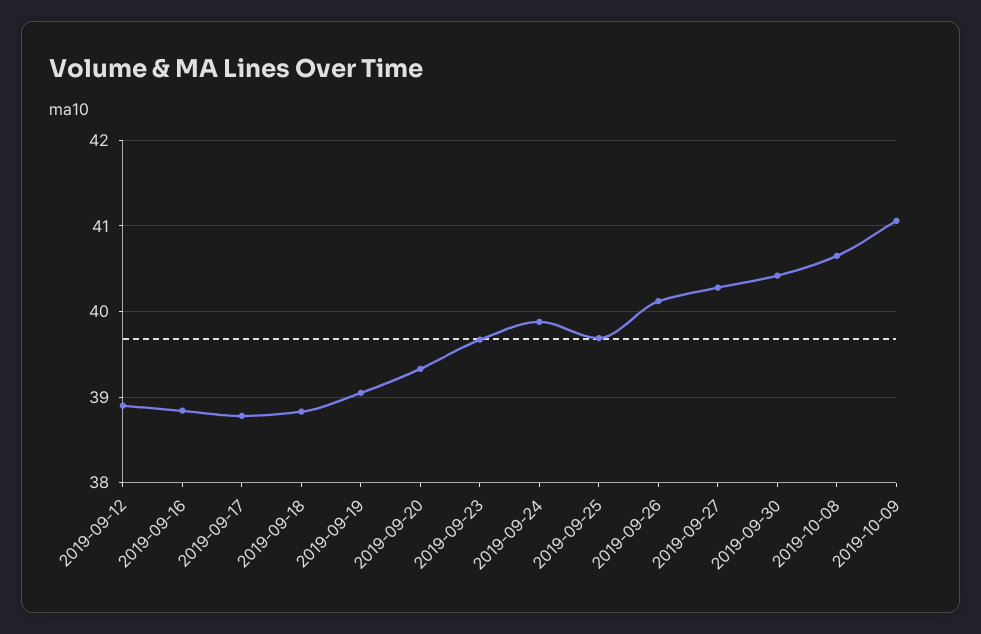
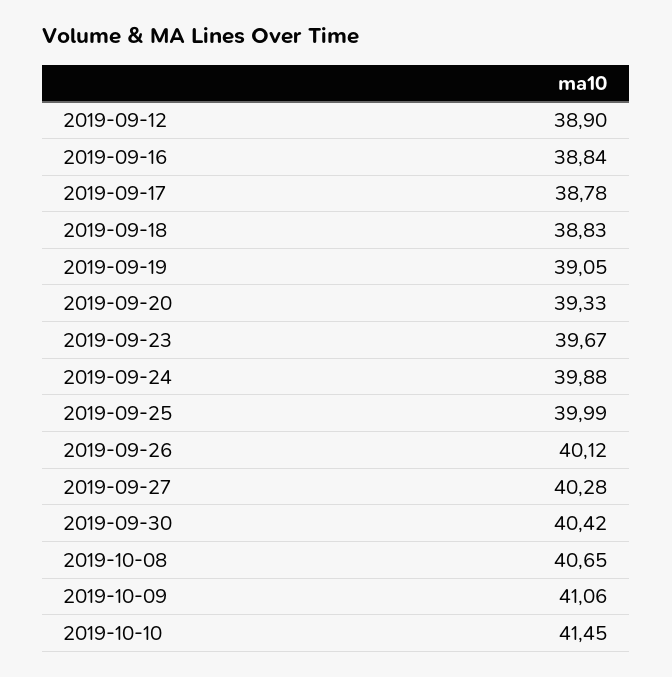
2019-09-25: 39.7 -> 39.99
2019-10-10: none -> 41.45

